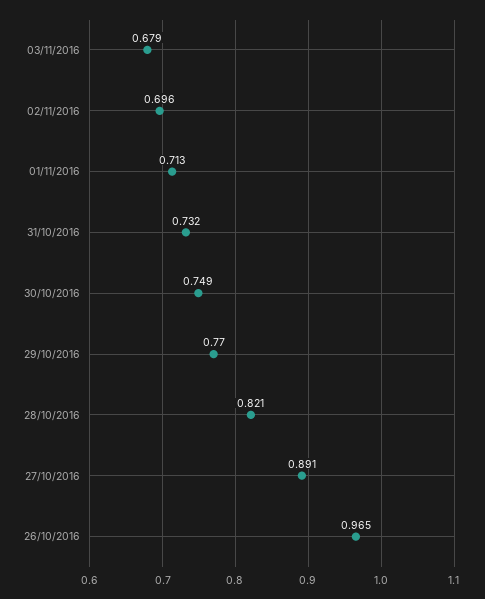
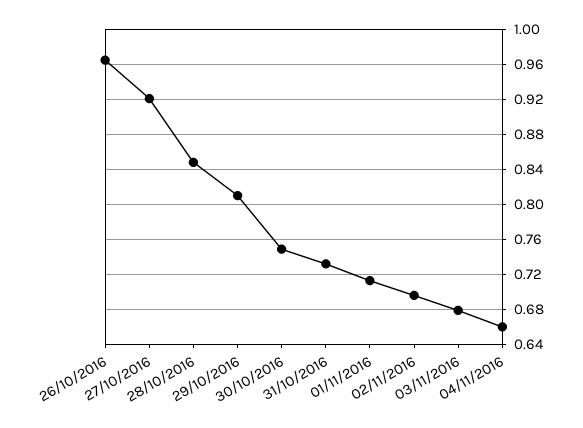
29/10/2016: 0.77 -> 0.81
28/10/2016: 0.821 -> 0.85
27/10/2016: 0.891 -> 0.92
04/11/2016: none -> 0.66

